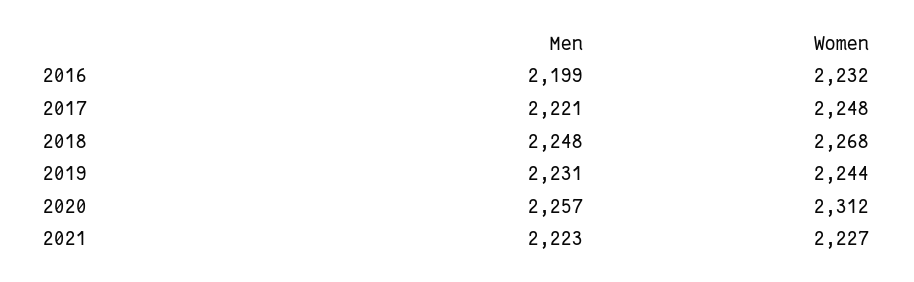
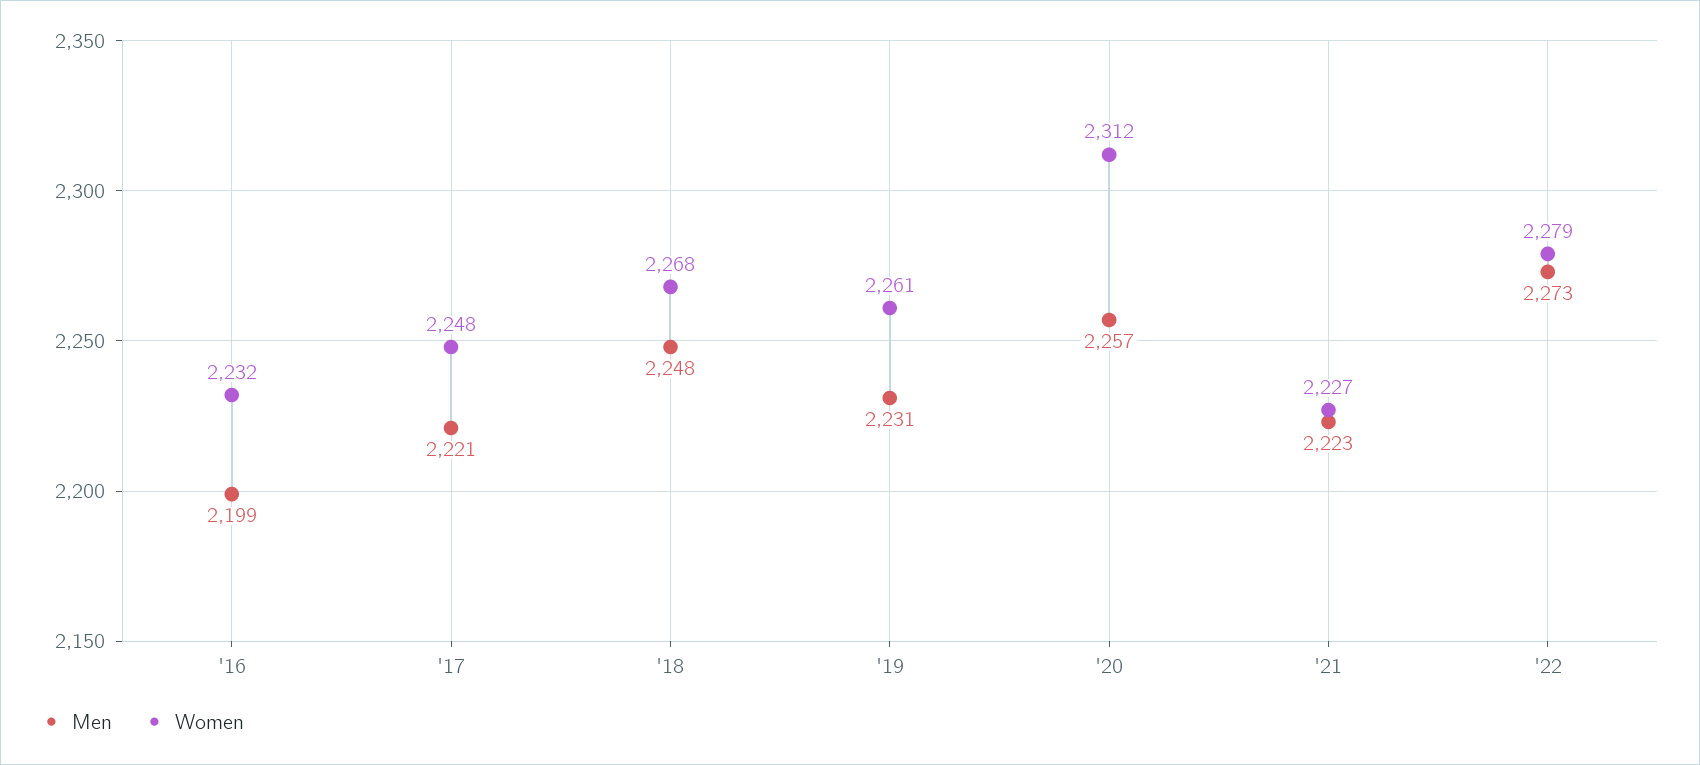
Women, 2019: 2244 -> 2261
Men, '22: none -> 2273
Women, '22: none -> 2279

